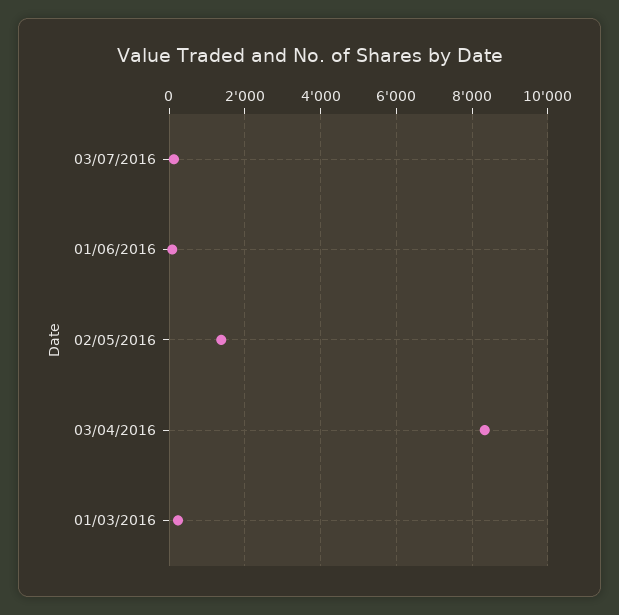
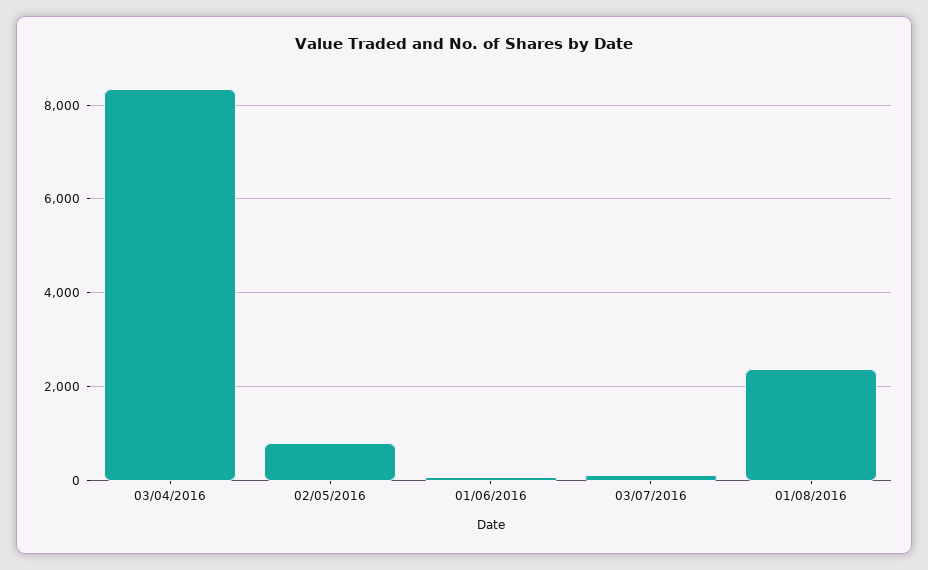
02/05/2016: 1400 -> 800
01/03/2016: 200 -> none
01/08/2016: none -> 2400

